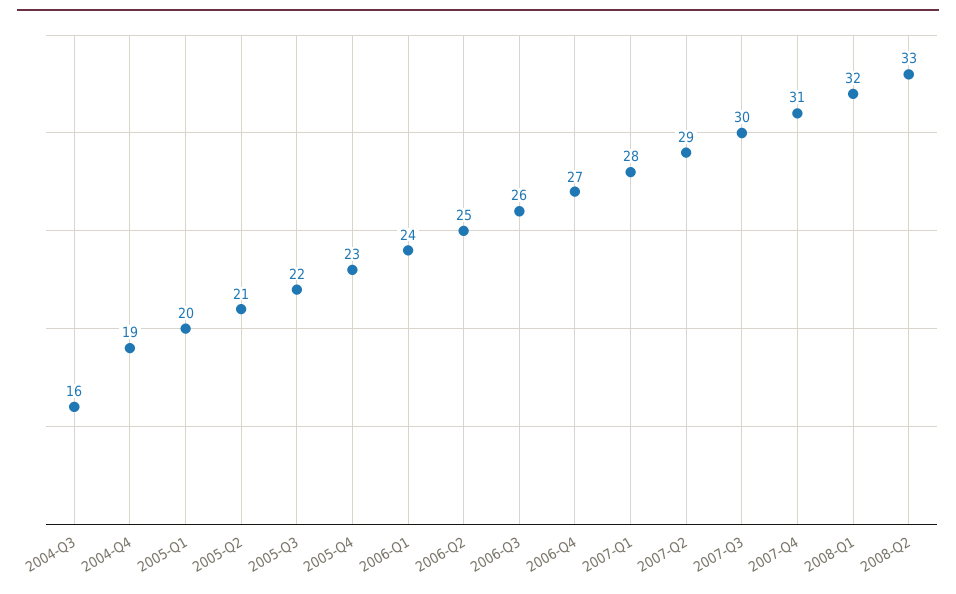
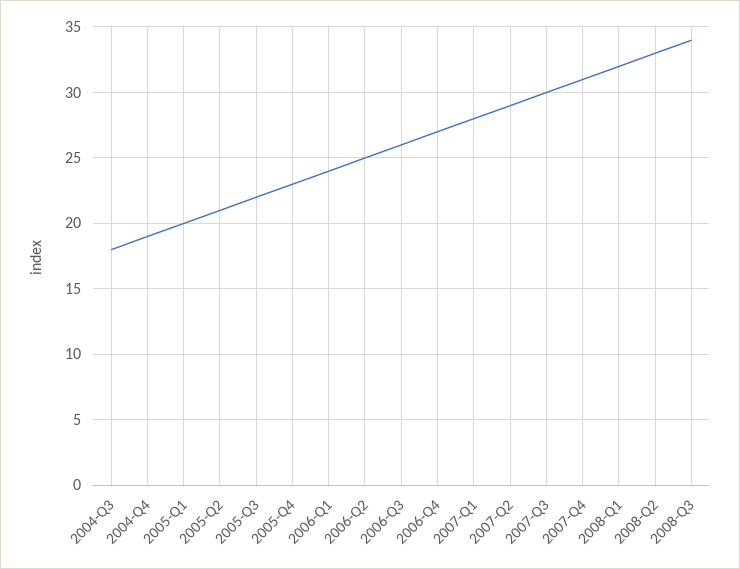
2004-Q3: 16 -> 18
2008-Q3: none -> 34

